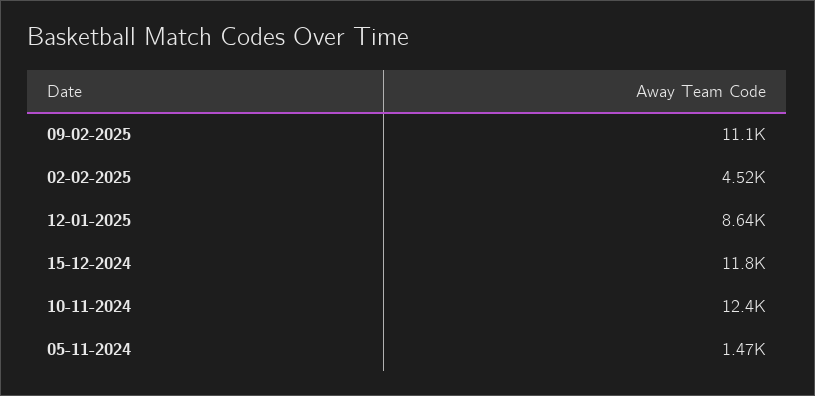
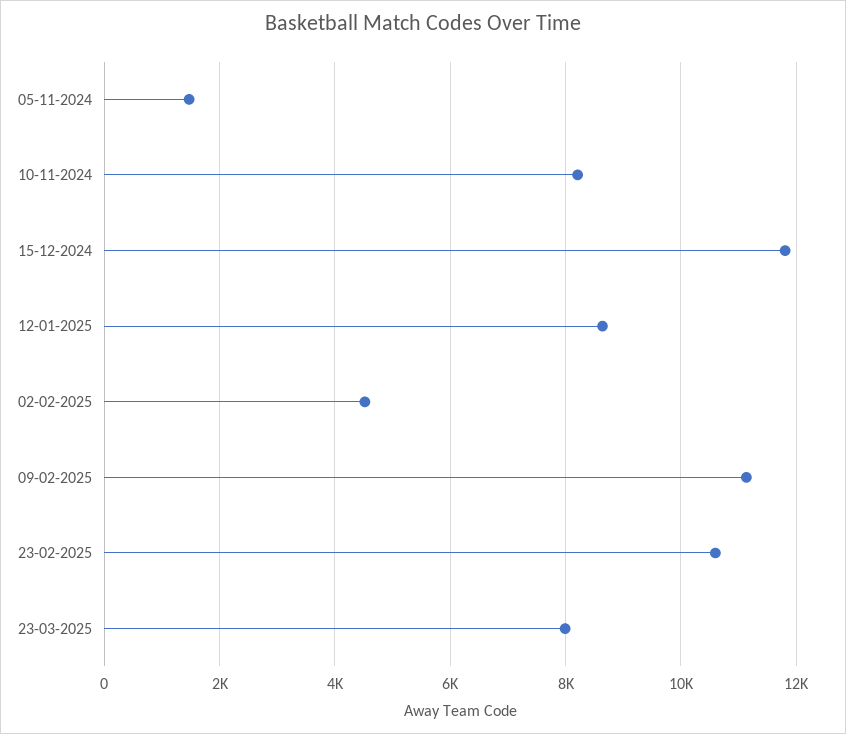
10-11-2024: 12400 -> 8200
23-02-2025: none -> 10600
23-03-2025: none -> 8000

